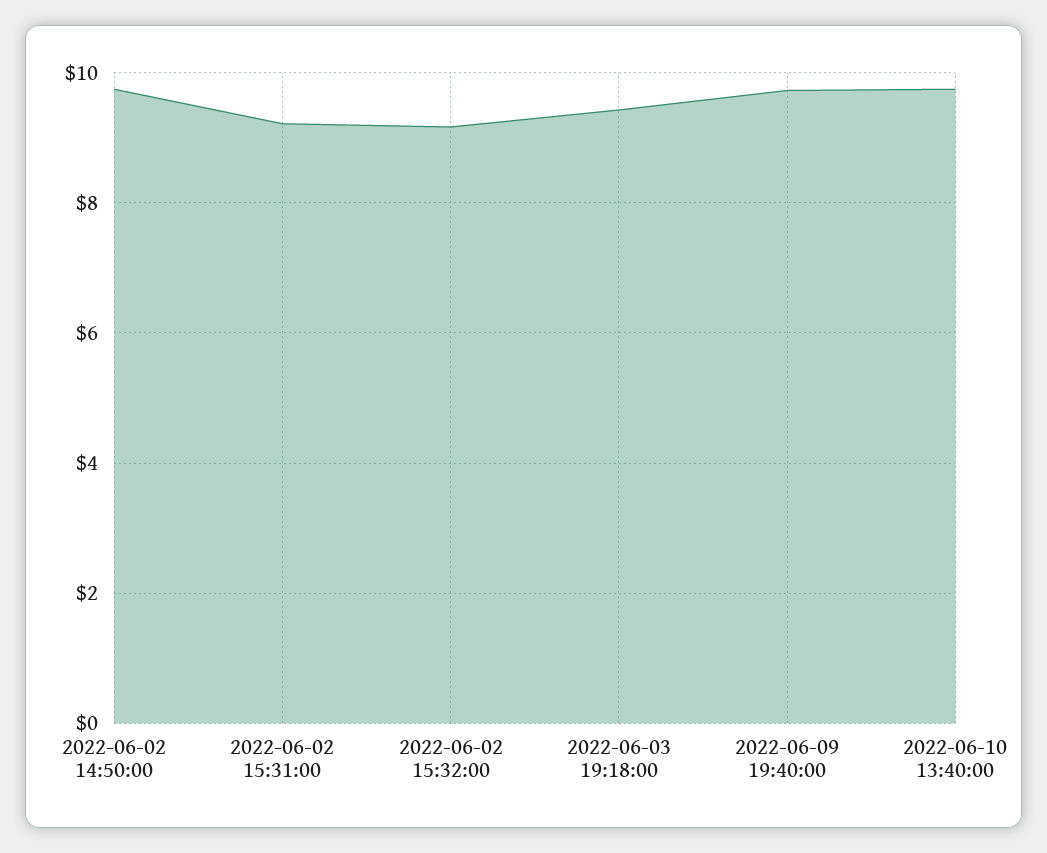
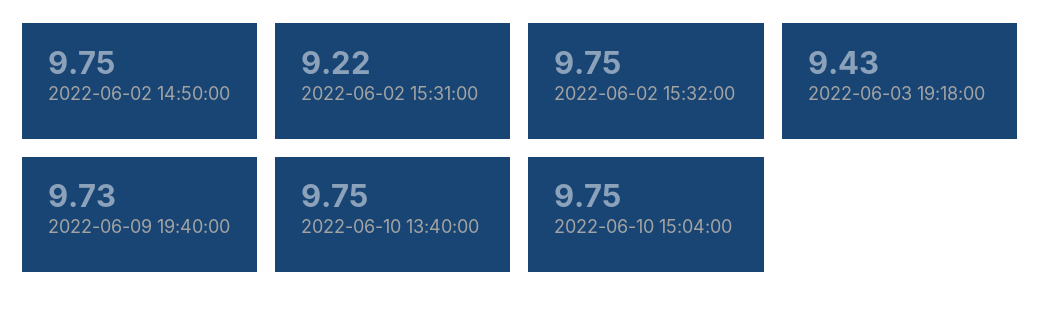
2022-06-02 15:32:00: 9.2 -> 9.75
2022-06-10 15:04:00: none -> 9.75

